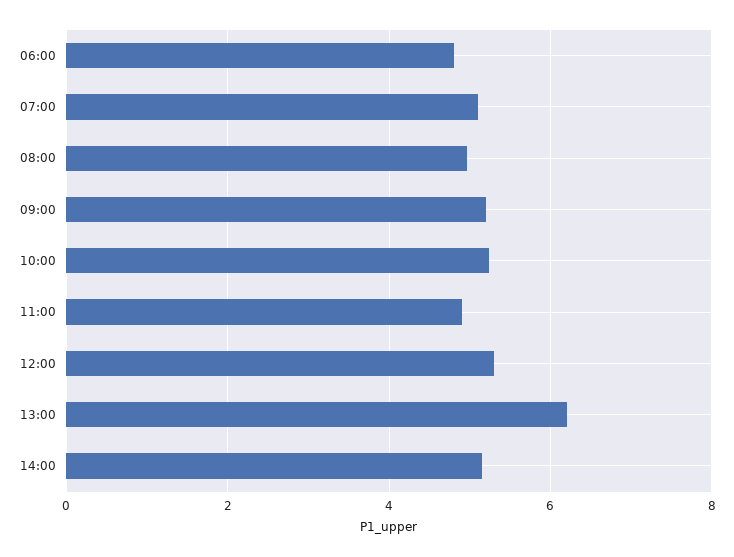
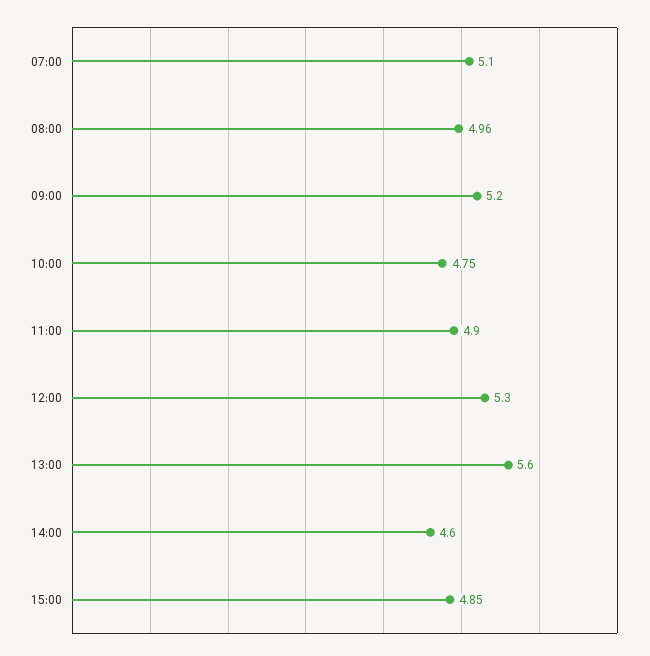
06:00: 4.8 -> none
10:00: 5.2 -> 4.75
13:00: 6.2 -> 5.6
14:00: 5.2 -> 4.6
15:00: none -> 4.85

